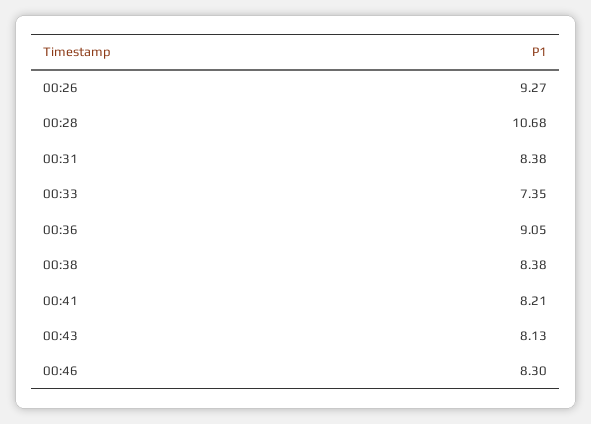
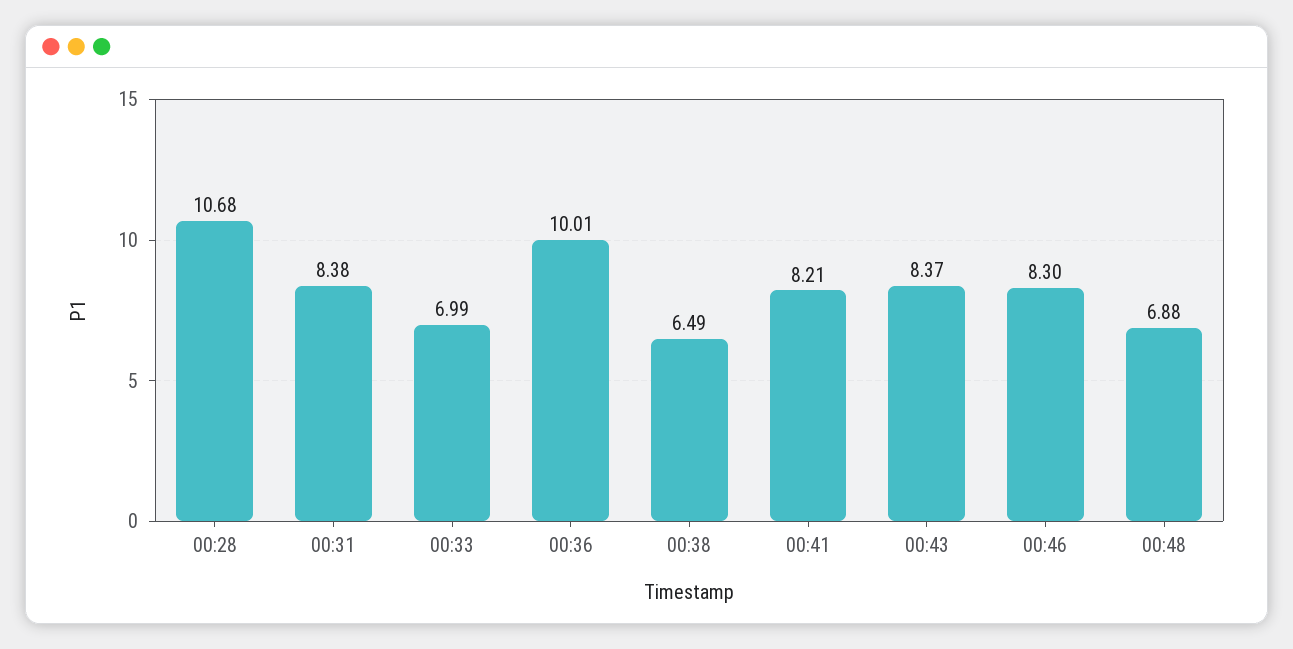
00:26: 9.27 -> none
00:33: 7.35 -> 6.99
00:36: 9.05 -> 10.01
00:38: 8.38 -> 6.49
00:43: 8.13 -> 8.37
00:48: none -> 6.88

